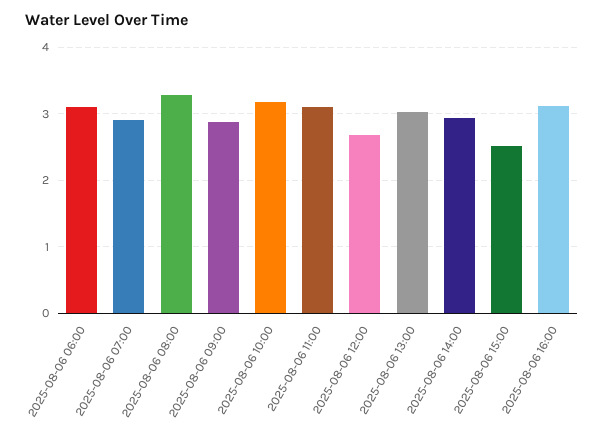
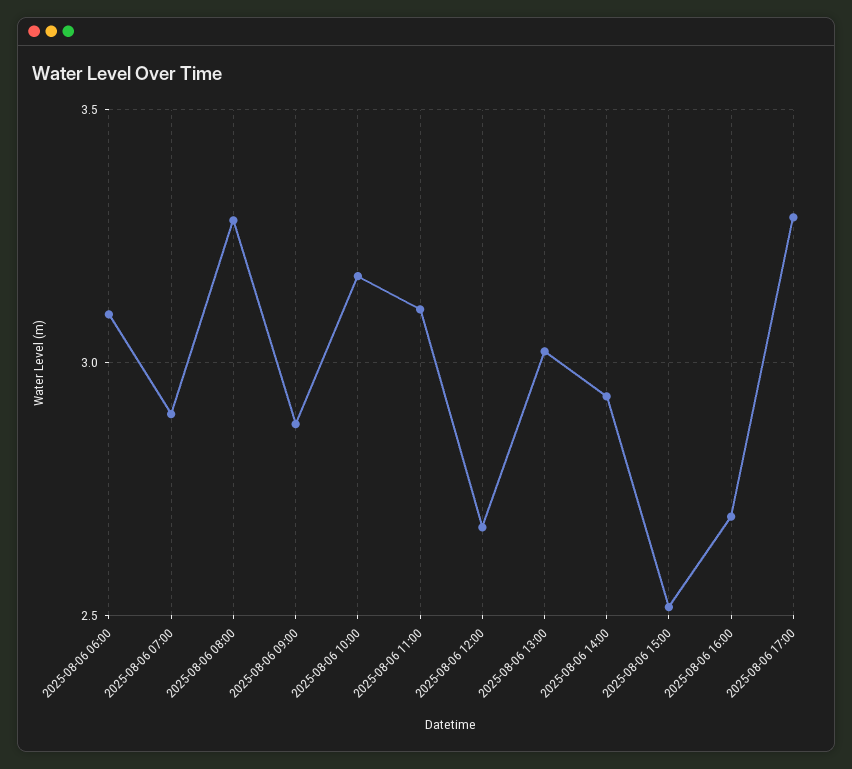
2025-08-06 16:00: 3.1 -> 2.7
2025-08-06 17:00: none -> 3.3

